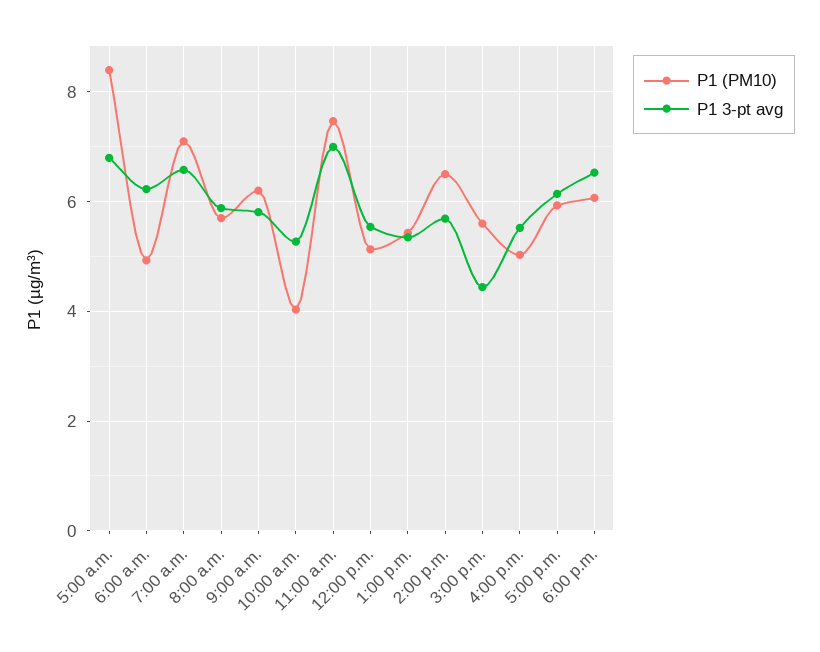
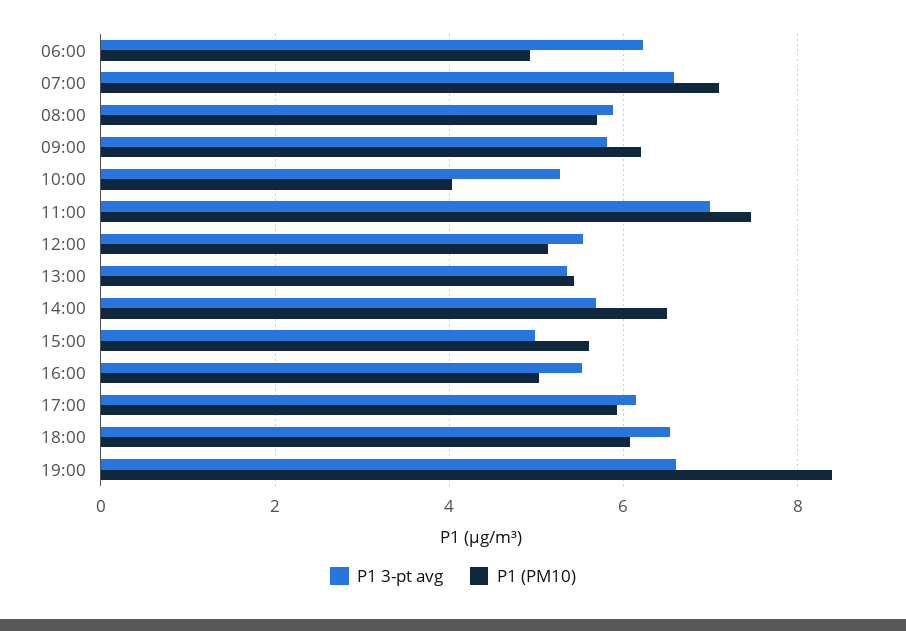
P1 (PM10), 5:00 a.m.: 8.4 -> none
P1 3-pt avg, 5:00 a.m.: 6.8 -> none
P1 3-pt avg, 3:00 p.m.: 4.4 -> 5
P1 3-pt avg, 19:00: none -> 6.6
P1 (PM10), 19:00: none -> 8.4

